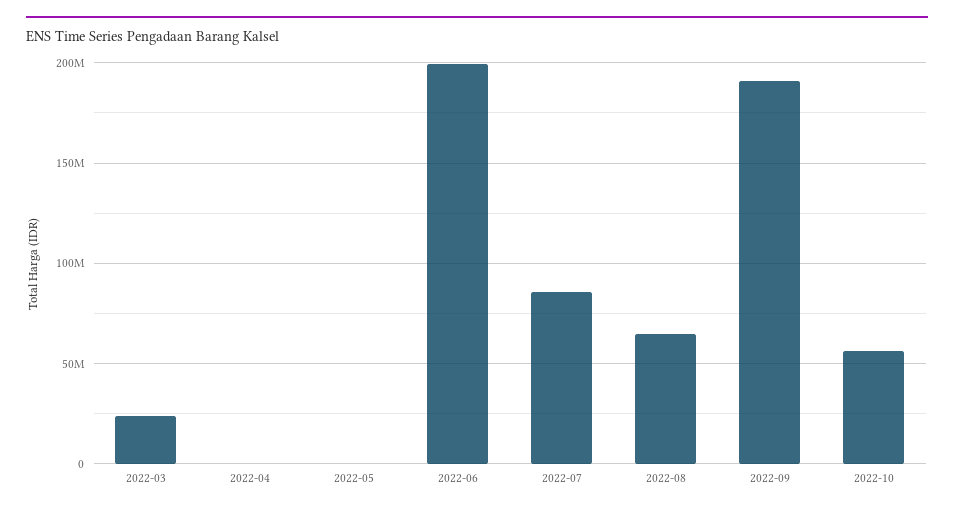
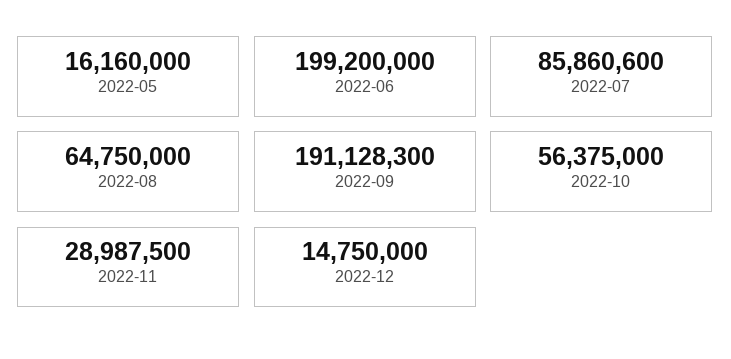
2022-03: 25000000 -> none
2022-04: 0 -> none
2022-05: 0 -> 16160000
2022-11: none -> 28987500
2022-12: none -> 14750000

